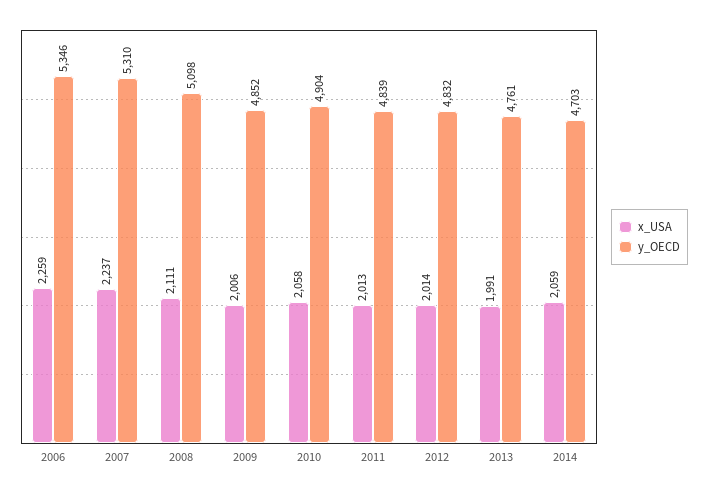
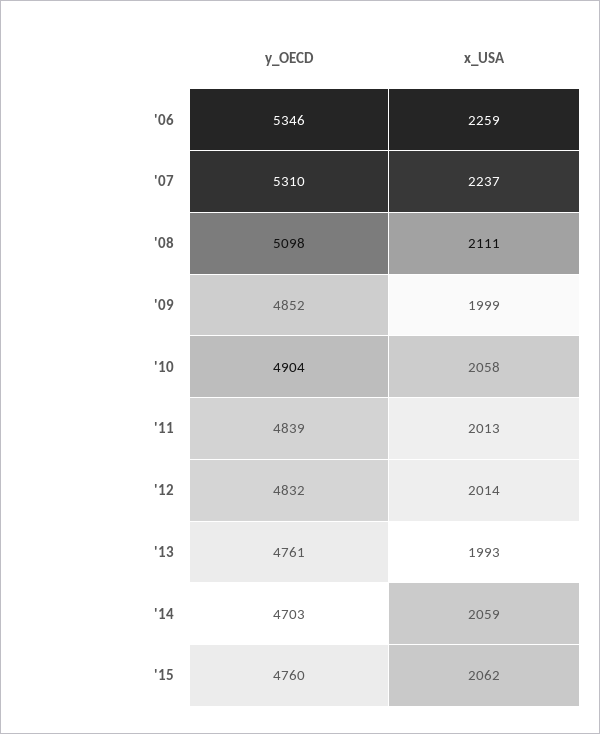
x_USA, 2009: 2006 -> 1999
x_USA, 2013: 1991 -> 1993
y_OECD, '15: none -> 4760
x_USA, '15: none -> 2062

